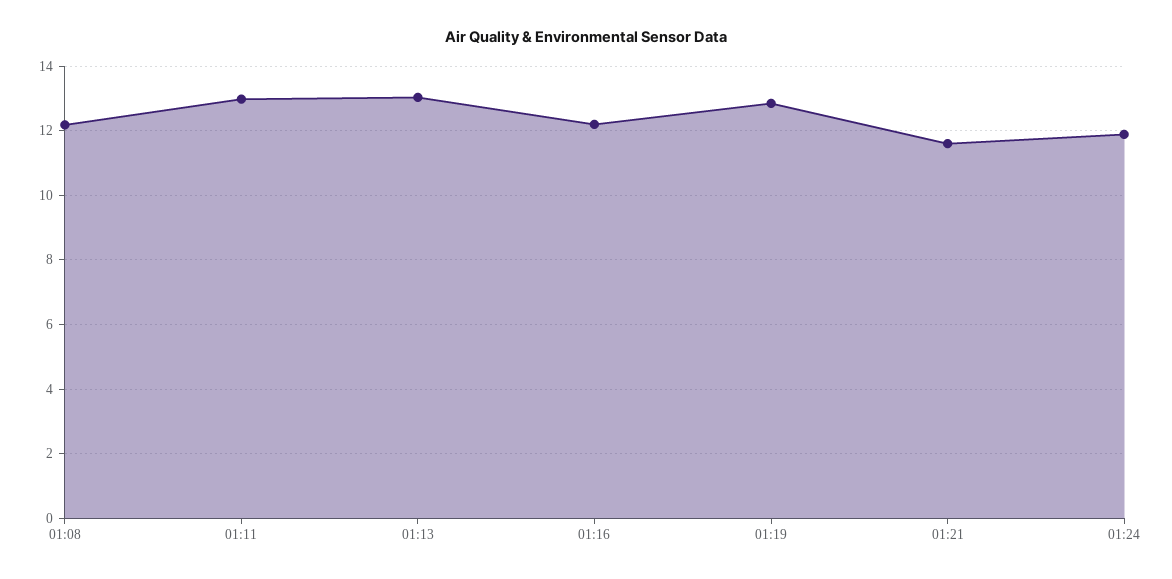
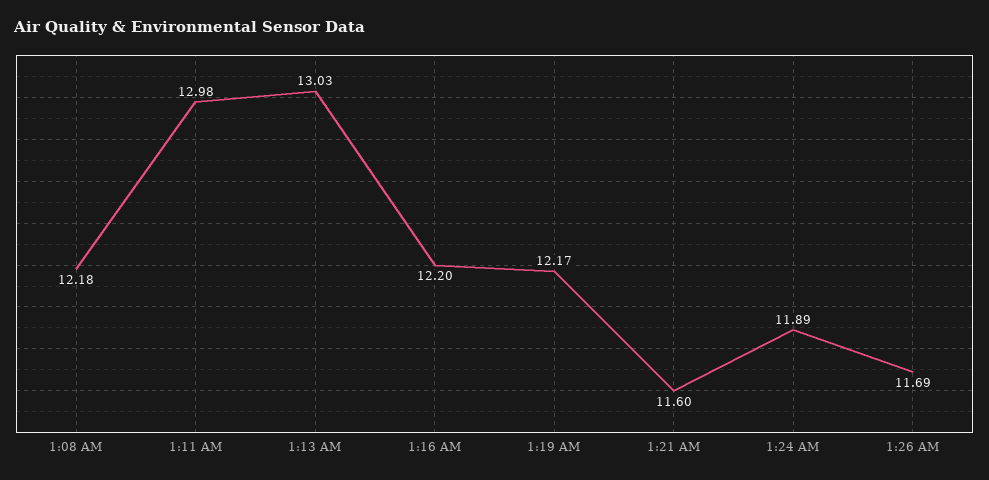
01:19: 12.8 -> 12.17
1:26 AM: none -> 11.69

